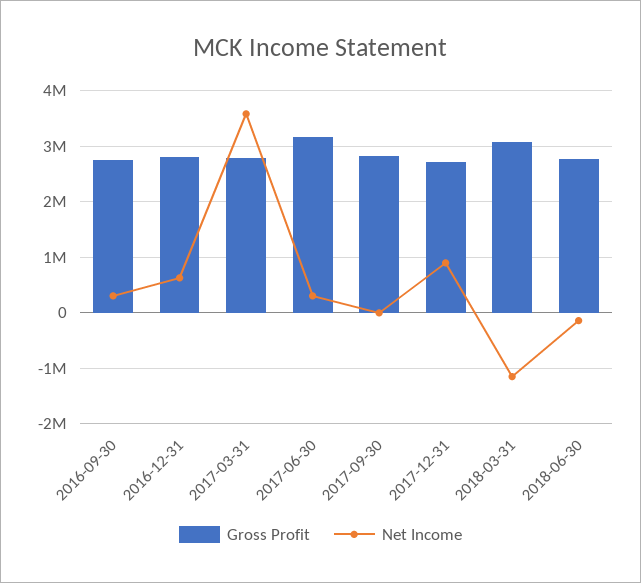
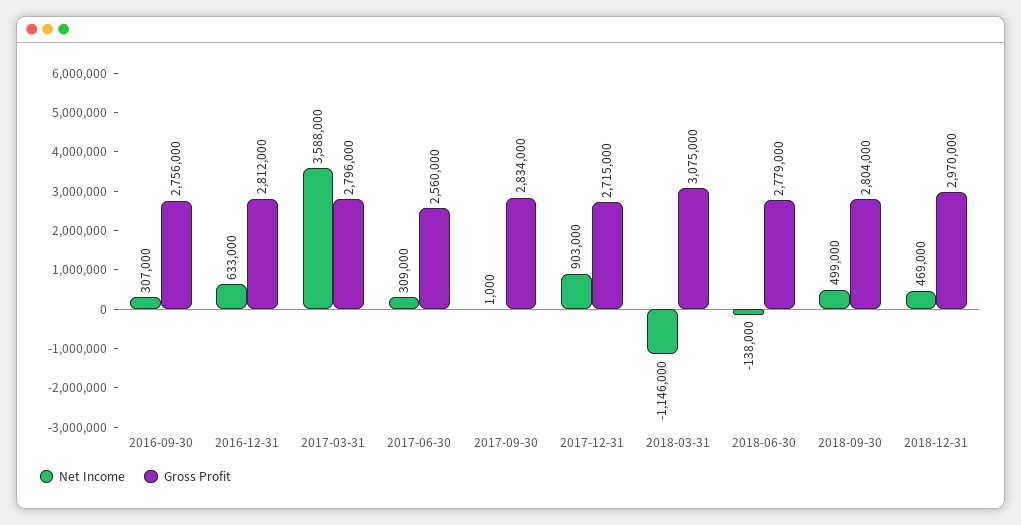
Gross Profit, 2017-06-30: 3200000 -> 2560000
Net Income, 2018-09-30: none -> 499000
Gross Profit, 2018-09-30: none -> 2804000
Net Income, 2018-12-31: none -> 469000
Gross Profit, 2018-12-31: none -> 2970000

